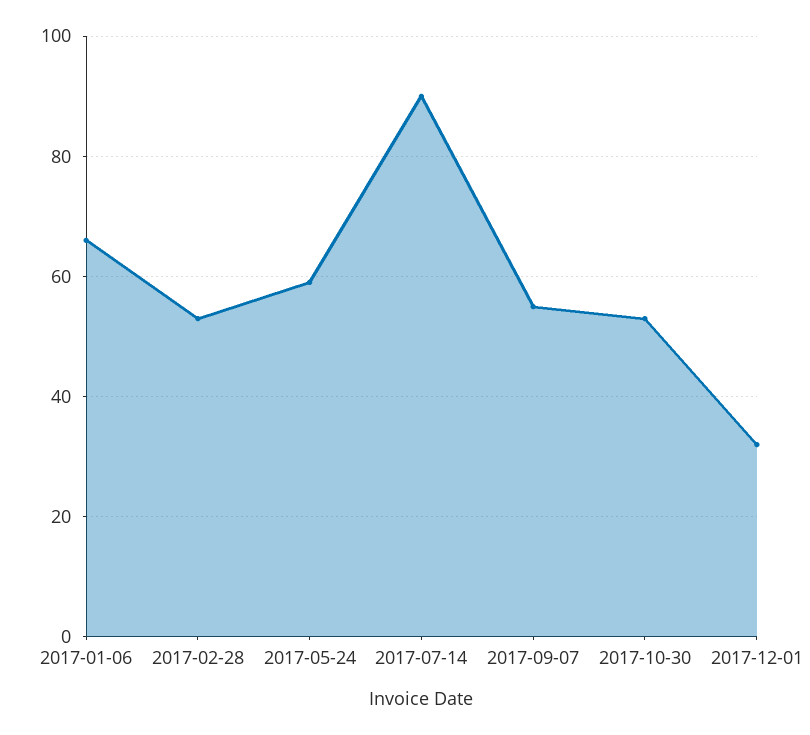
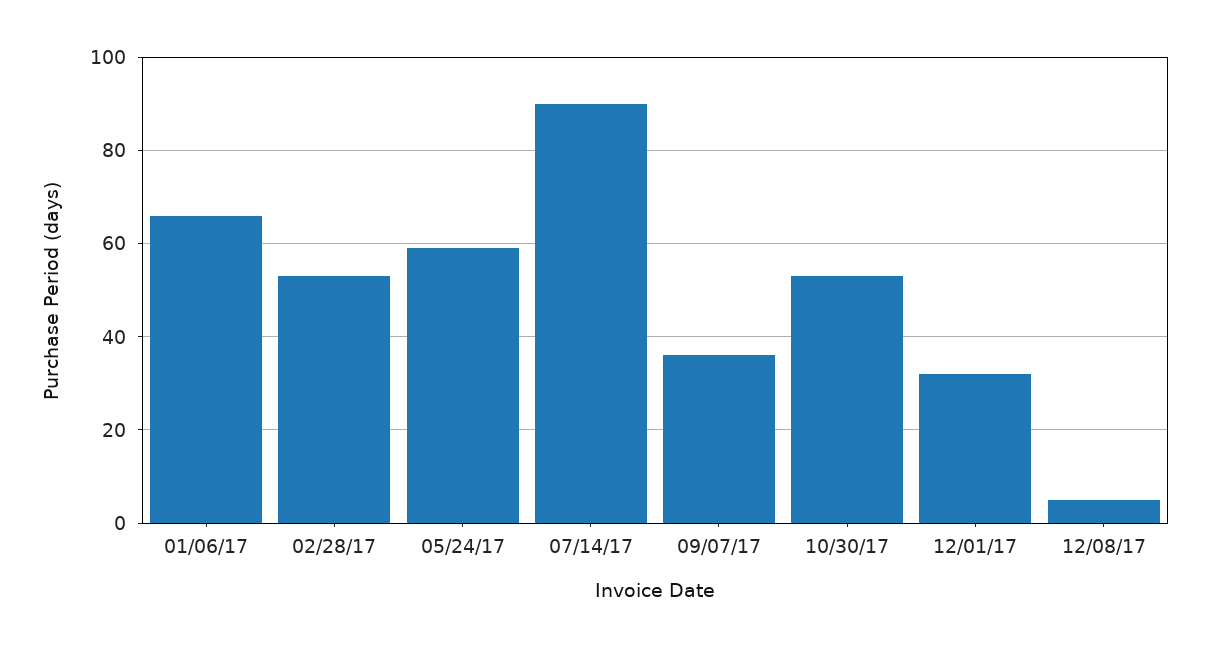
2017-09-07: 55 -> 35
12/08/17: none -> 5

